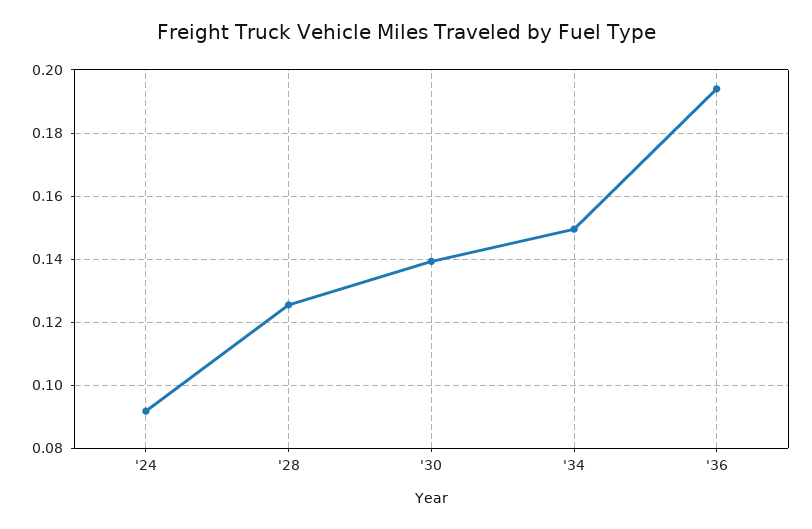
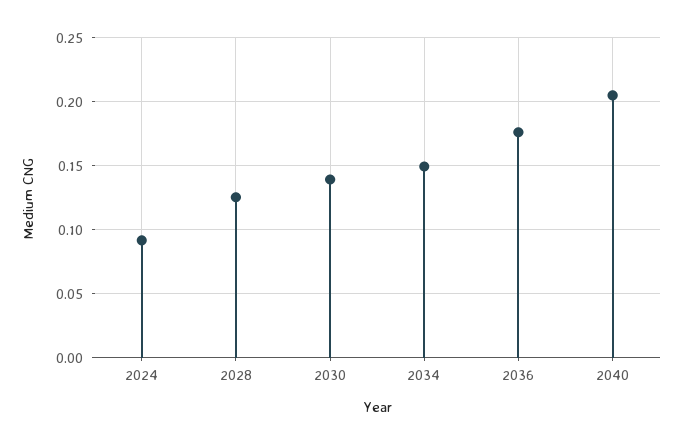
'36: 0.194 -> 0.175
2040: none -> 0.205

